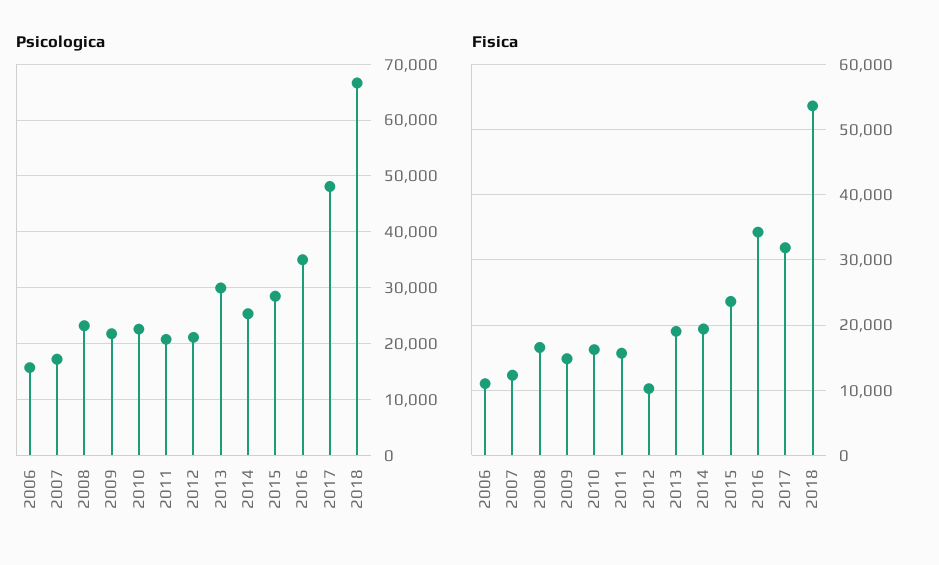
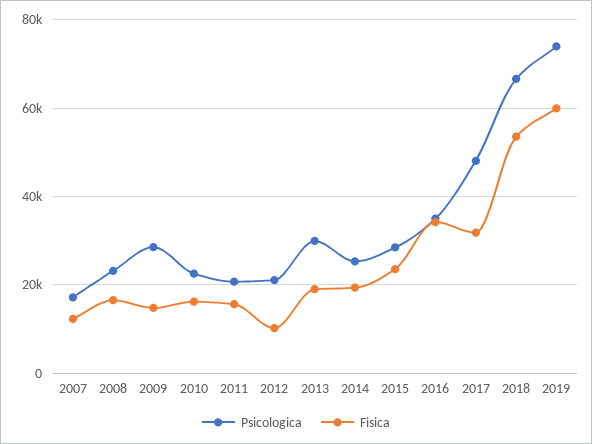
Psicologica, 2006: 16000 -> none
Psicologica, 2009: 22000 -> 28000
Fisica, 2006: 11000 -> none
Psicologica, 2019: none -> 74000
Fisica, 2019: none -> 60000

